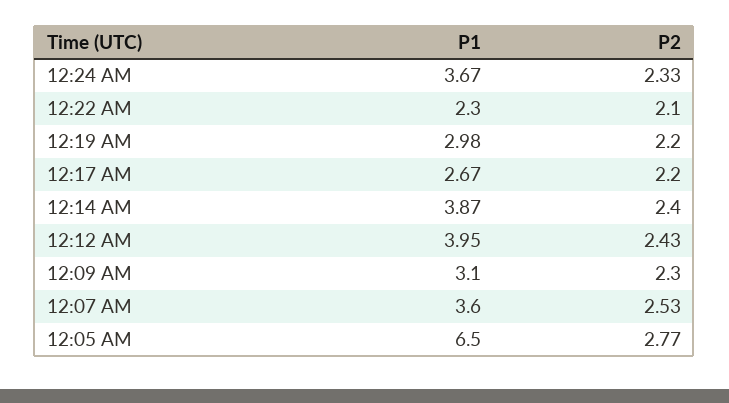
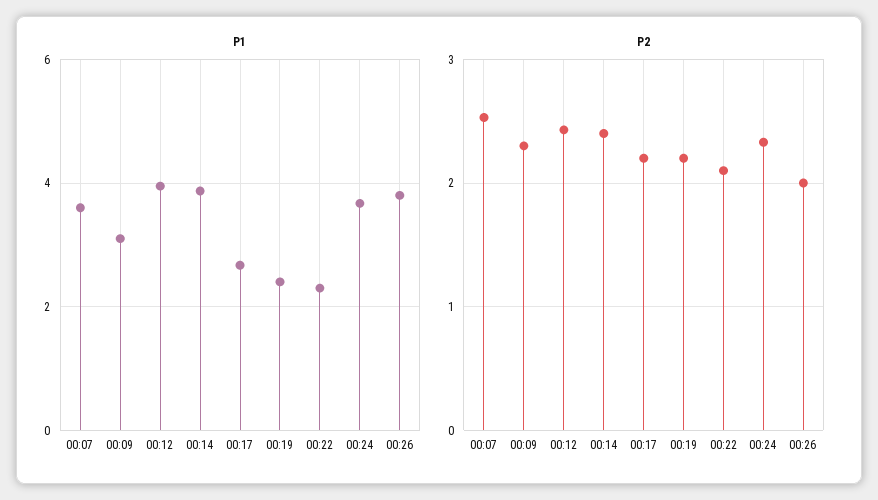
P1, 12:19 AM: 2.98 -> 2.4
P1, 12:05 AM: 6.5 -> none
P2, 12:05 AM: 2.77 -> none
P1, 00:26: none -> 3.8
P2, 00:26: none -> 2

